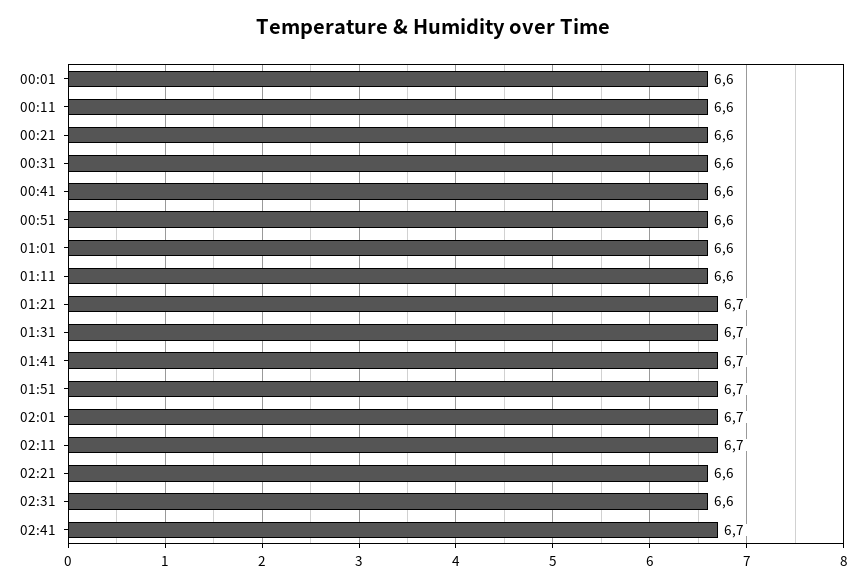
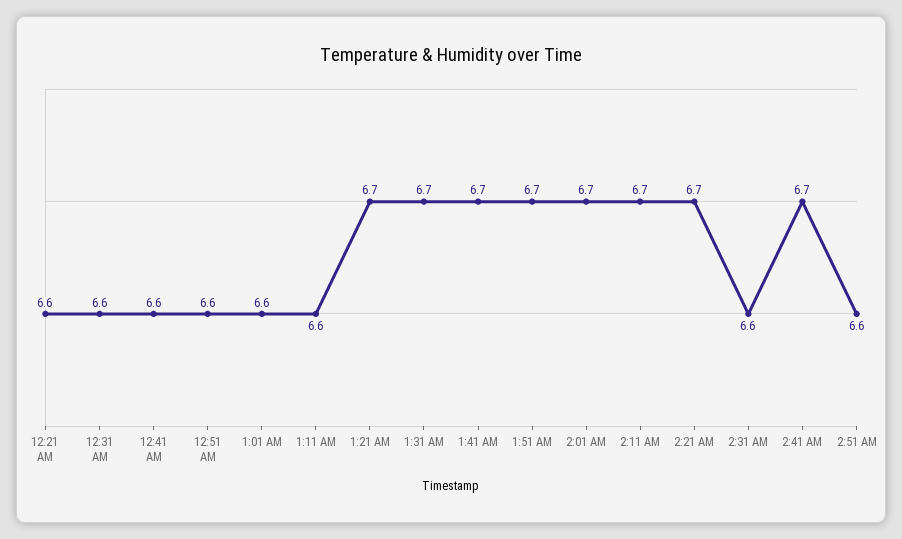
00:01: 6.6 -> none
00:11: 6.6 -> none
02:21: 6.6 -> 6.7
2:51 AM: none -> 6.6

